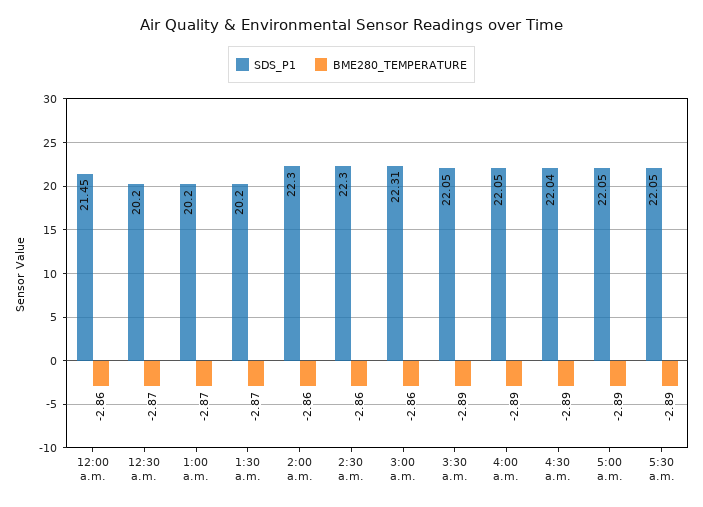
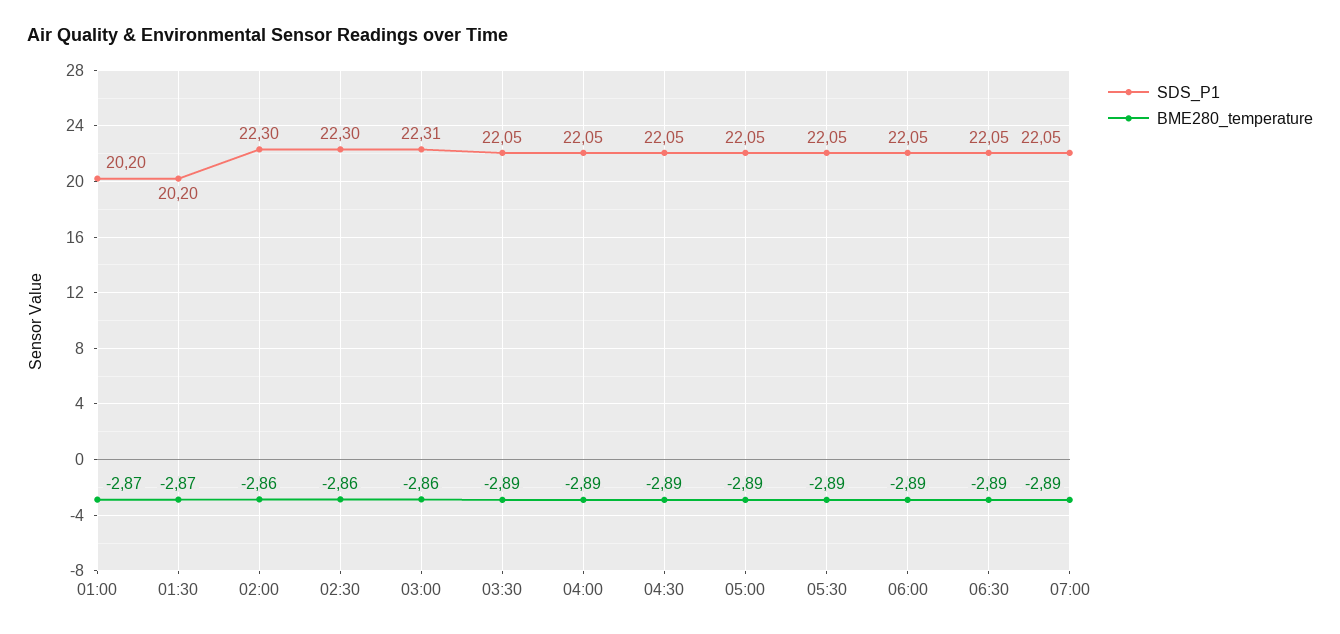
SDS_P1, 12:00 a.m.: 21.45 -> none
BME280_TEMPERATURE, 12:00 a.m.: -2.86 -> none
SDS_P1, 12:30 a.m.: 20.2 -> none
BME280_TEMPERATURE, 12:30 a.m.: -2.87 -> none
SDS_P1, 4:30 a.m.: 22.04 -> 22.05
SDS_P1, 06:00: none -> 22.05
BME280_TEMPERATURE, 06:00: none -> -2.89
SDS_P1, 06:30: none -> 22.05
BME280_TEMPERATURE, 06:30: none -> -2.89
SDS_P1, 07:00: none -> 22.05
BME280_TEMPERATURE, 07:00: none -> -2.89

